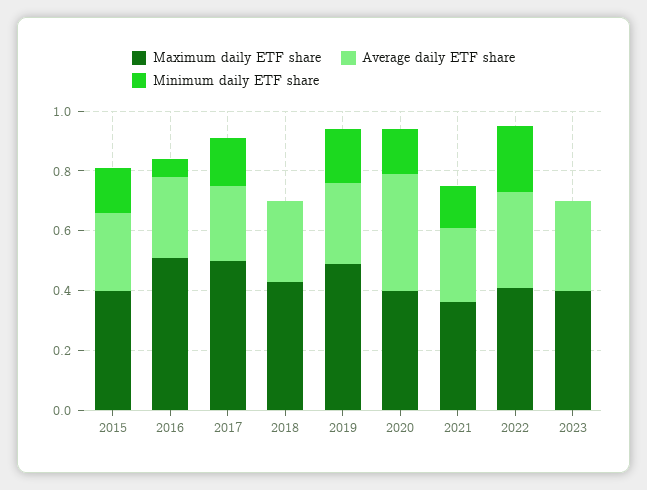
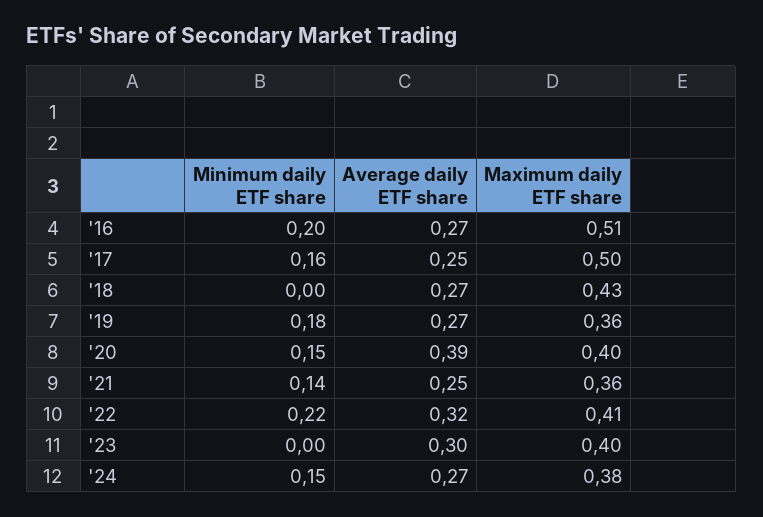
Maximum daily ETF share, 2015: 0.4 -> none
Average daily ETF share, 2015: 0.25 -> none
Minimum daily ETF share, 2015: 0.15 -> none
Minimum daily ETF share, 2016: 0.05 -> 0.2
Maximum daily ETF share, 2019: 0.5 -> 0.36
Minimum daily ETF share, '24: none -> 0.15
Average daily ETF share, '24: none -> 0.27
Maximum daily ETF share, '24: none -> 0.38

